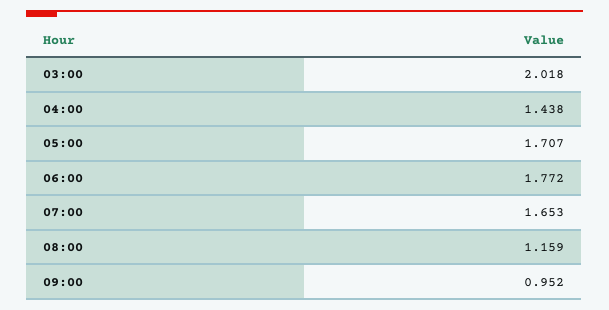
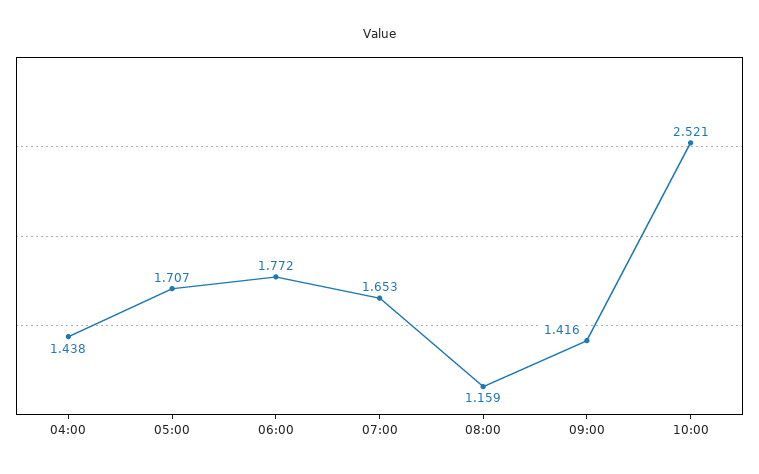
03:00: 2.018 -> none
09:00: 0.952 -> 1.416
10:00: none -> 2.521

